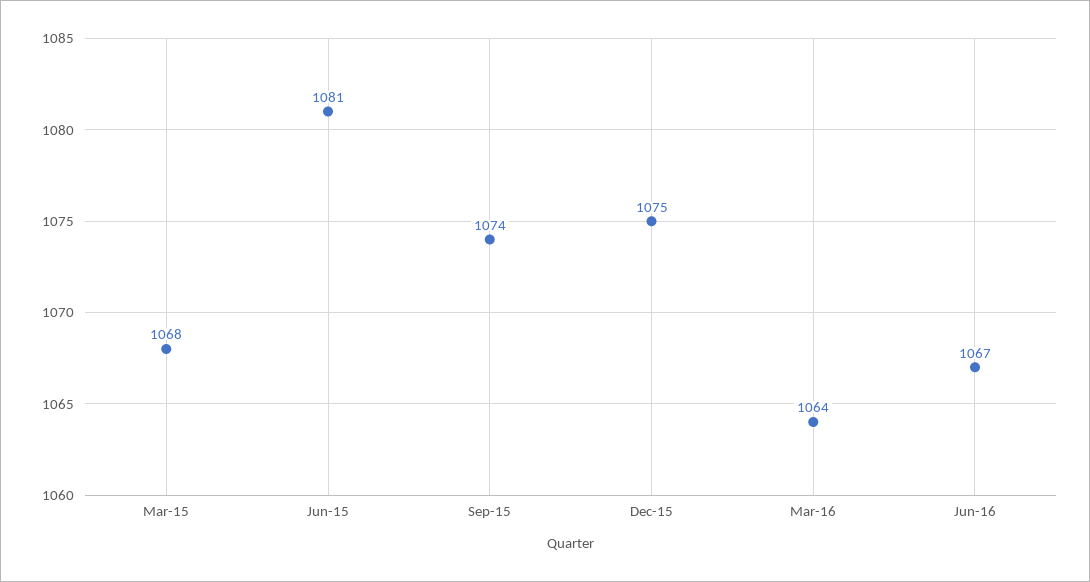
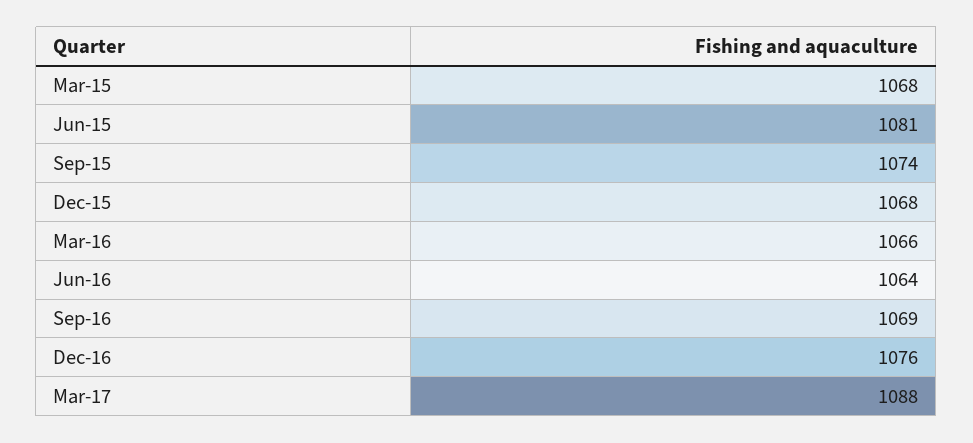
Dec-15: 1075 -> 1068
Mar-16: 1064 -> 1066
Jun-16: 1067 -> 1064
Sep-16: none -> 1069
Dec-16: none -> 1076
Mar-17: none -> 1088

